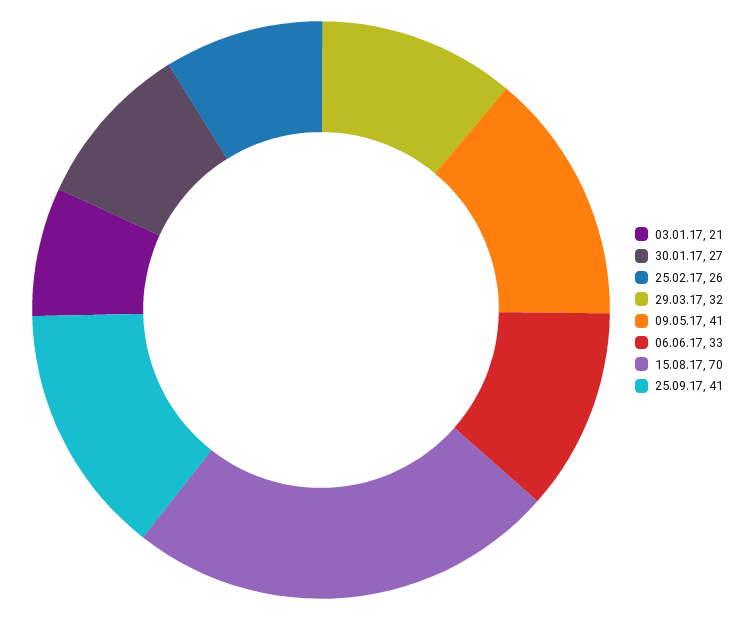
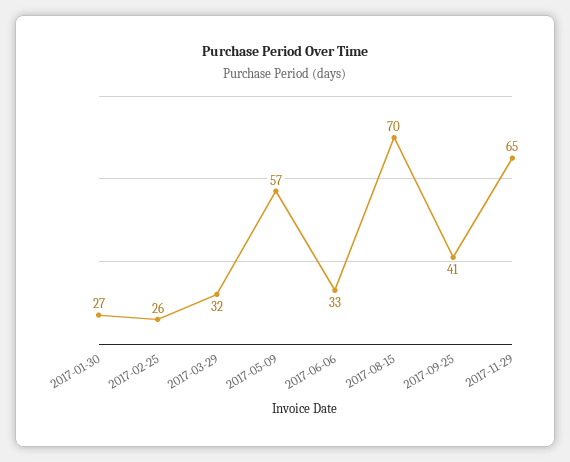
03.01.17: 21 -> none
09.05.17: 41 -> 57
2017-11-29: none -> 65

